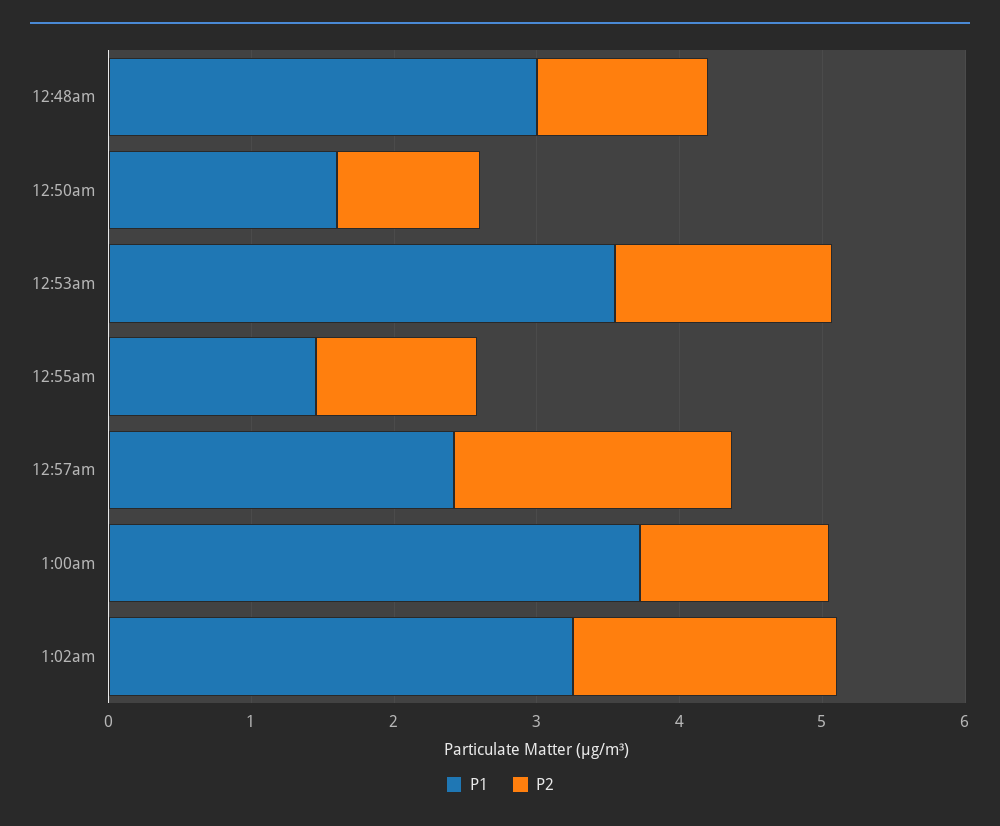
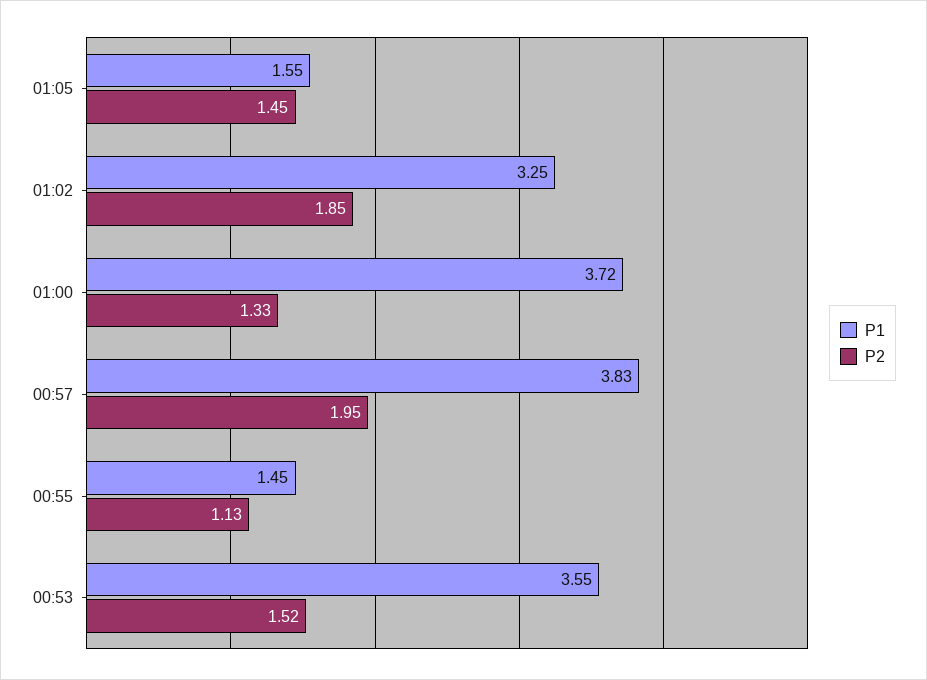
P1, 12:48am: 3 -> none
P2, 12:48am: 1.2 -> none
P1, 12:50am: 1.6 -> none
P2, 12:50am: 1 -> none
P1, 12:57am: 2.4 -> 3.83
P1, 01:05: none -> 1.55
P2, 01:05: none -> 1.45

